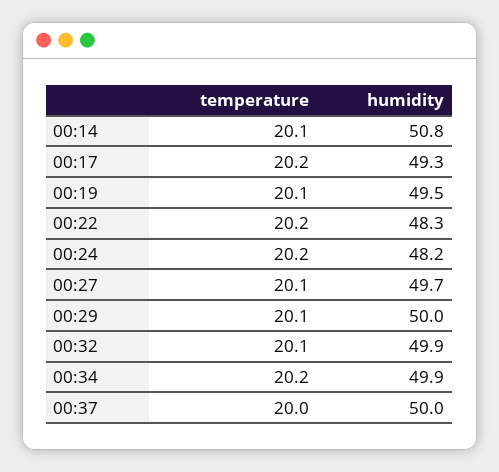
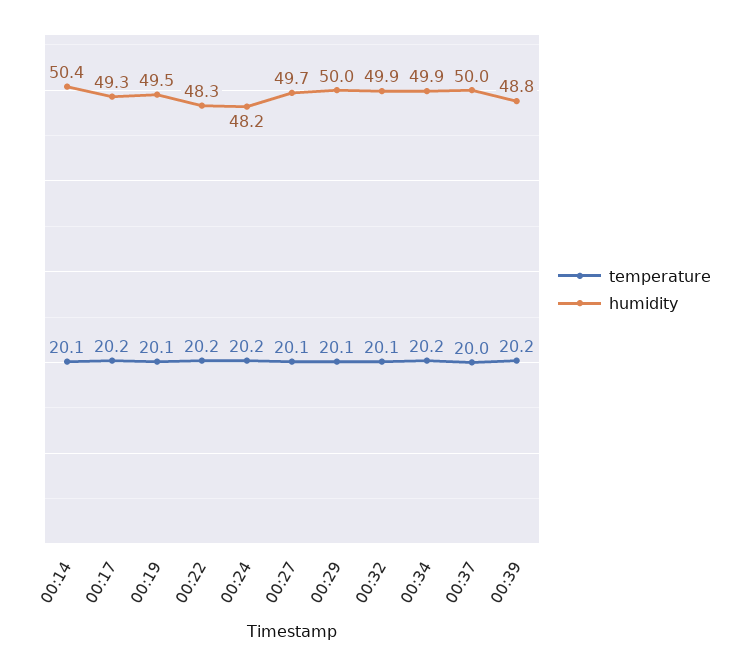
humidity, 00:14: 50.8 -> 50.4
temperature, 00:39: none -> 20.2
humidity, 00:39: none -> 48.8

